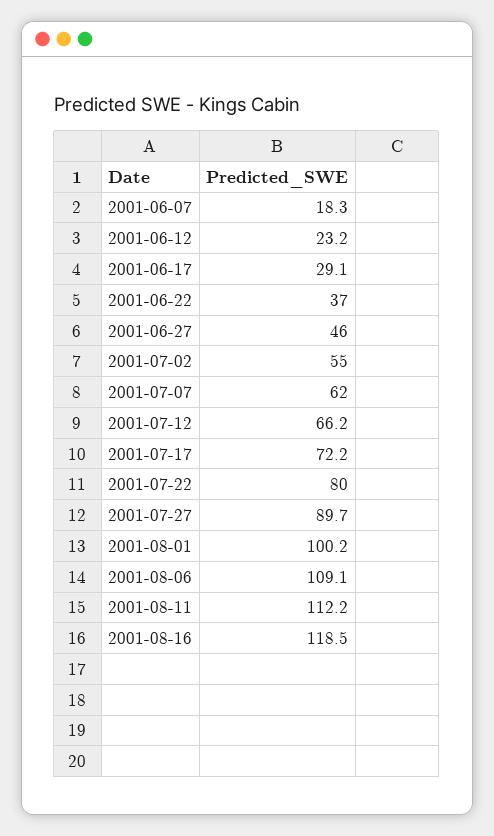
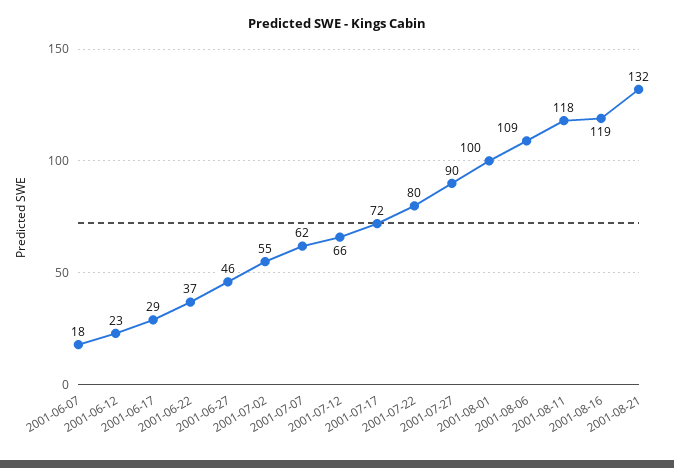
2001-08-11: 112.2 -> 118
2001-08-21: none -> 132

